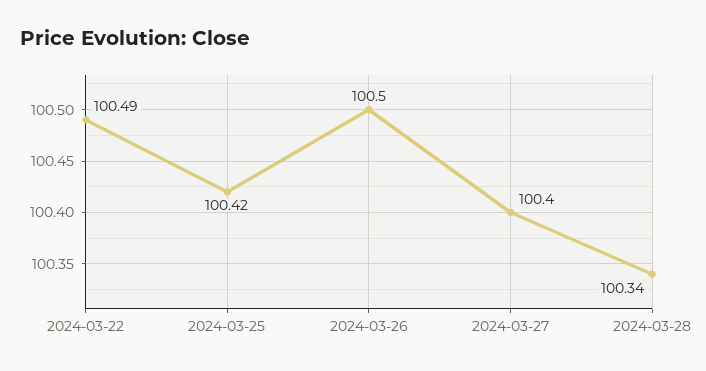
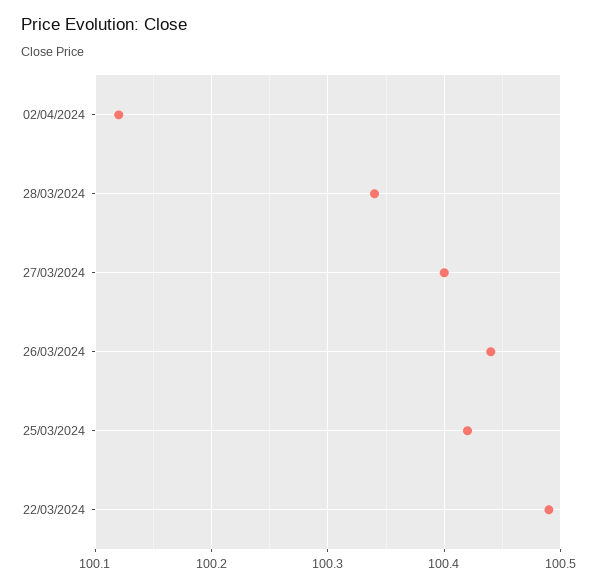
2024-03-26: 100.5 -> 100.44
02/04/2024: none -> 100.12

